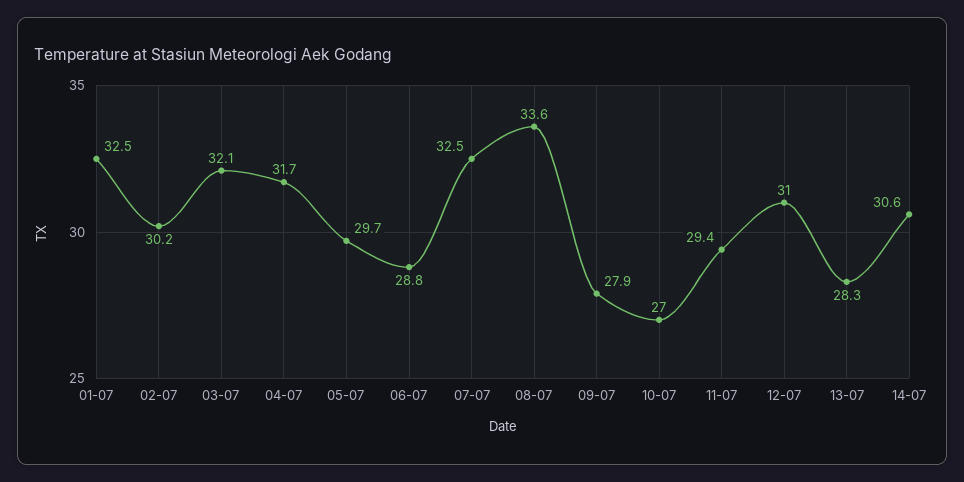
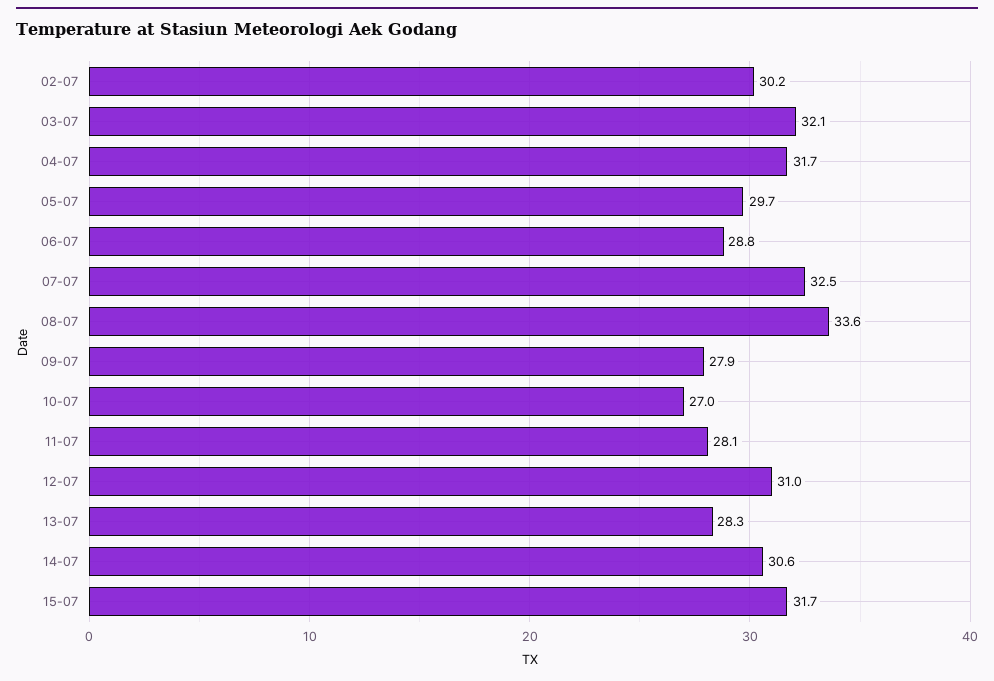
01-07: 32.5 -> none
11-07: 29.4 -> 28.1
15-07: none -> 31.7

